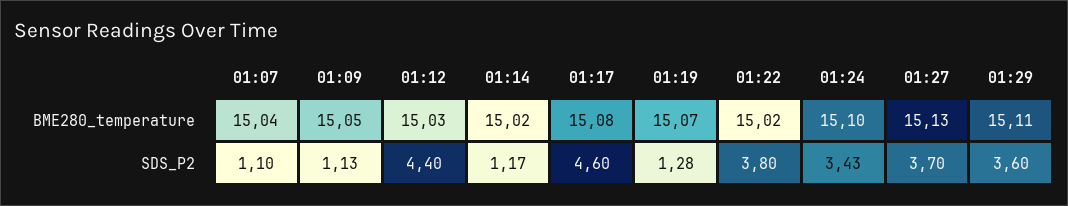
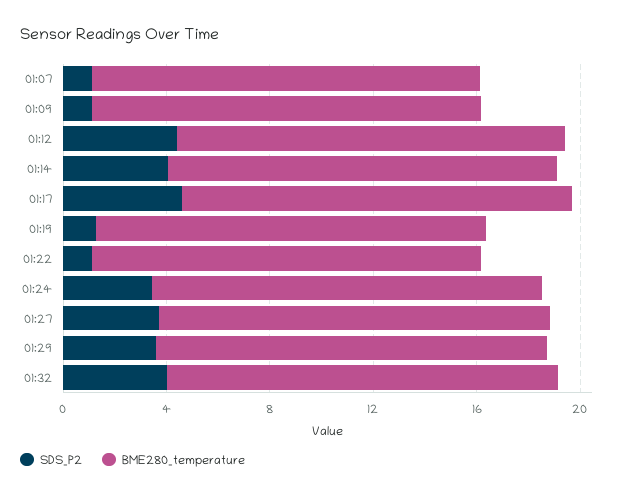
SDS_P2, 01:14: 1.17 -> 4
SDS_P2, 01:22: 3.8 -> 1
SDS_P2, 01:32: none -> 4
BME280_temperature, 01:32: none -> 15

